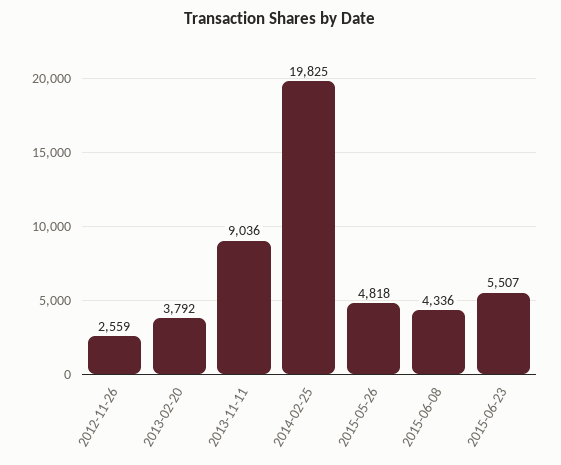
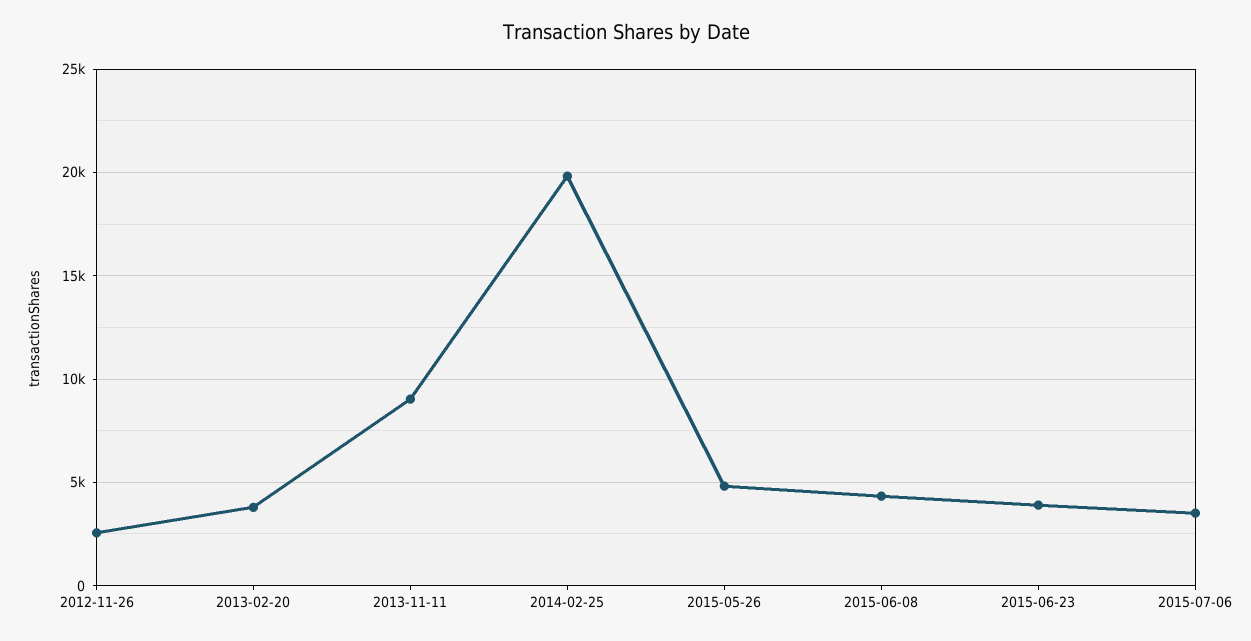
2015-06-23: 5507 -> 4000
2015-07-06: none -> 3500

